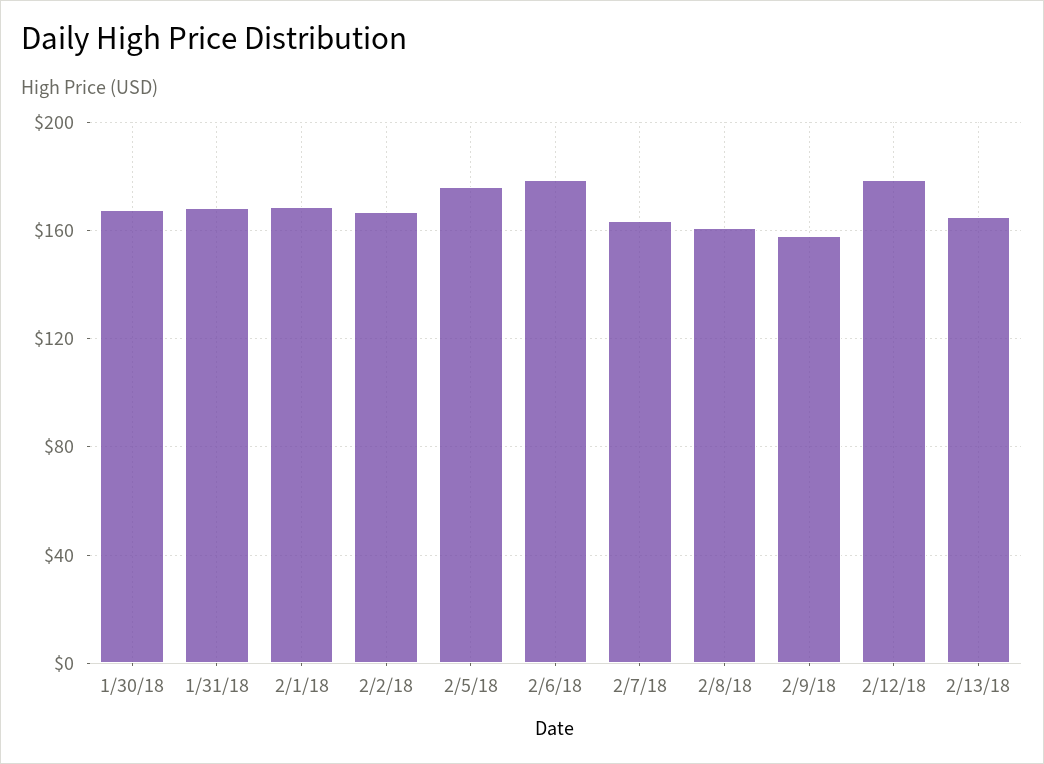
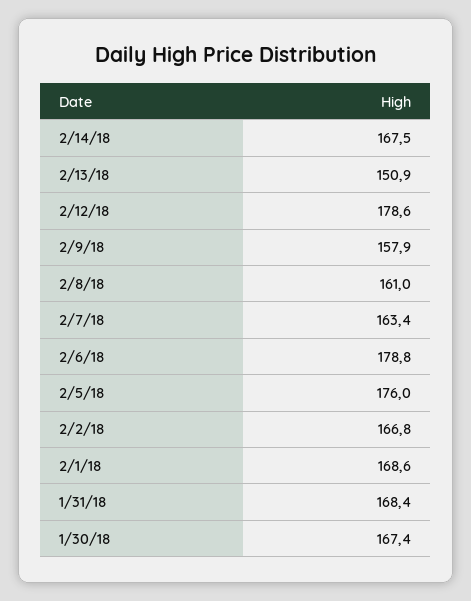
2/13/18: 165 -> 150.9
2/14/18: none -> 167.5

